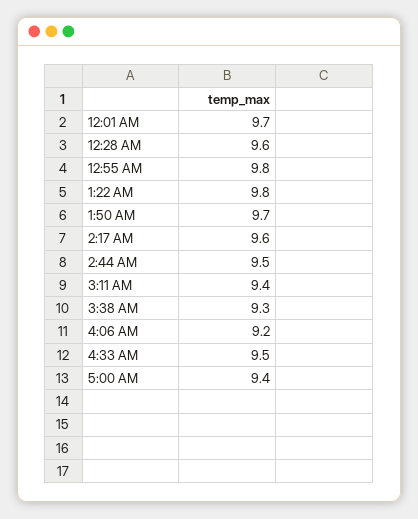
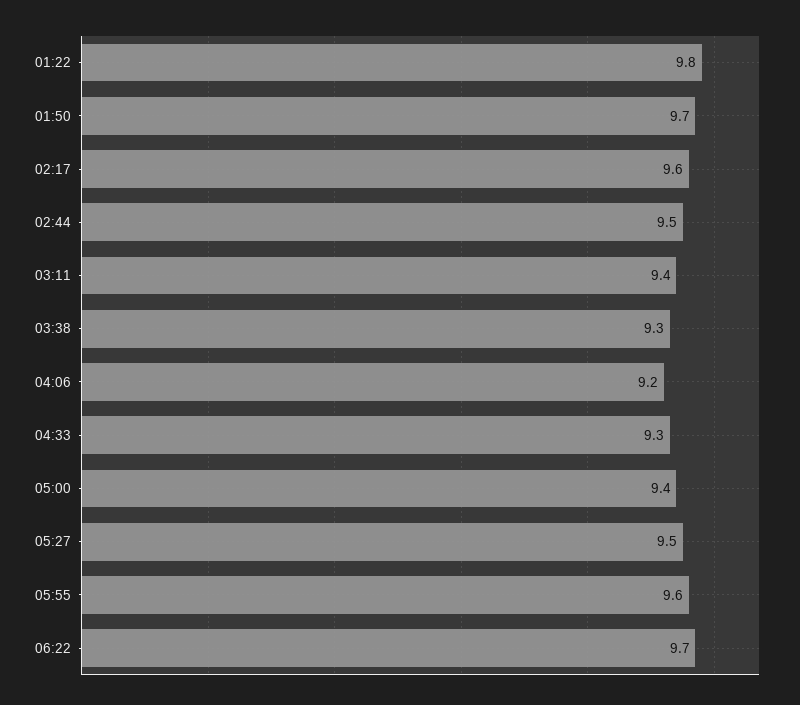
12:01 AM: 9.7 -> none
12:28 AM: 9.6 -> none
12:55 AM: 9.8 -> none
4:33 AM: 9.5 -> 9.3
05:27: none -> 9.5
05:55: none -> 9.6
06:22: none -> 9.7

